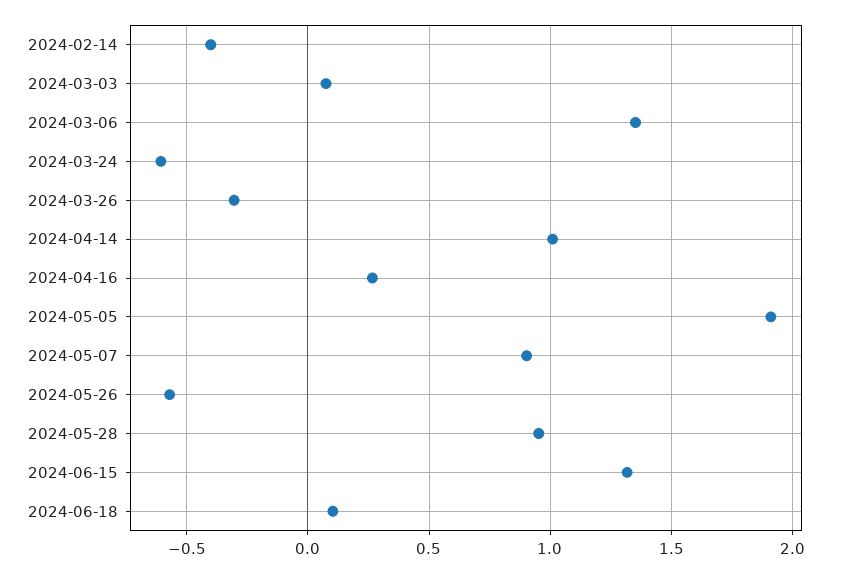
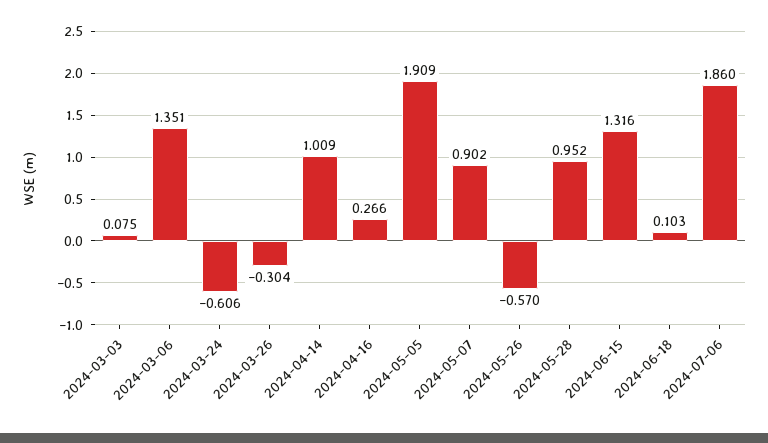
2024-02-14: -0.4 -> none
2024-07-06: none -> 1.86

